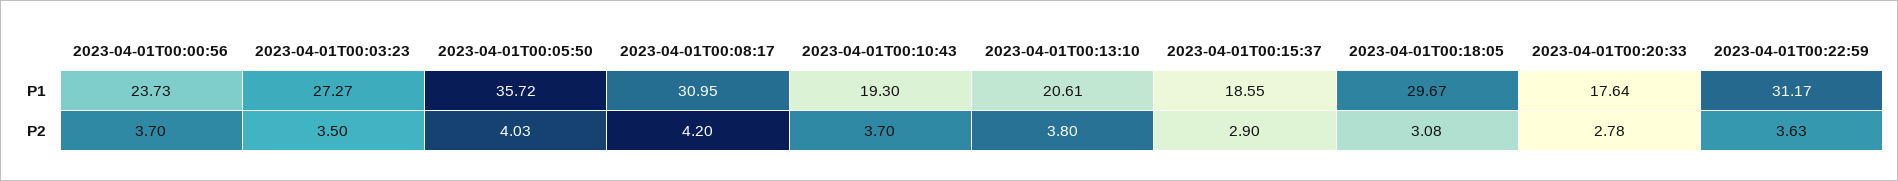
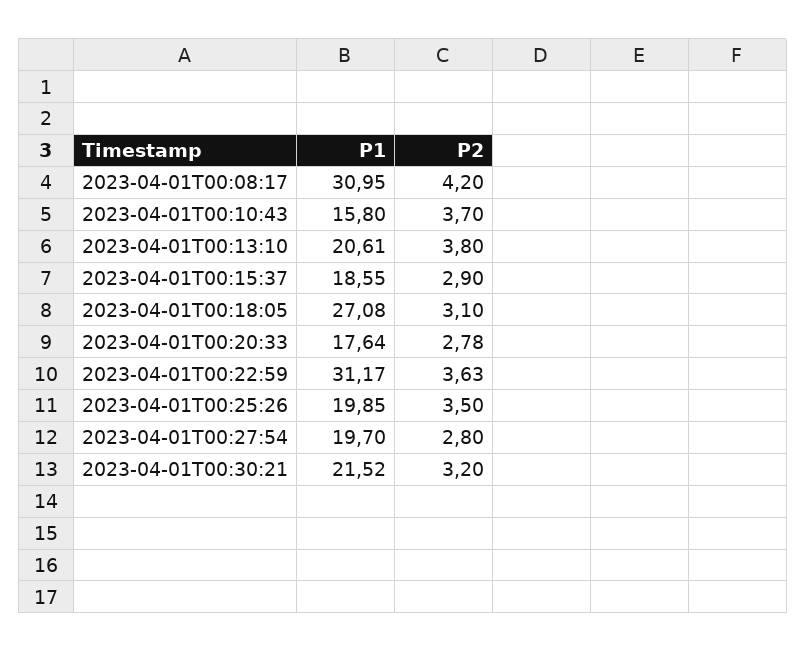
2023-04-01T00:00:56, P1: 23.73 -> none
2023-04-01T00:03:23, P1: 27.27 -> none
2023-04-01T00:05:50, P1: 35.72 -> none
2023-04-01T00:10:43, P1: 19.3 -> 15.8
2023-04-01T00:18:05, P1: 29.67 -> 27.08
2023-04-01T00:00:56, P2: 3.7 -> none
2023-04-01T00:03:23, P2: 3.5 -> none
2023-04-01T00:05:50, P2: 4.03 -> none
2023-04-01T00:18:05, P2: 3.08 -> 3.1
2023-04-01T00:25:26, P1: none -> 19.85
2023-04-01T00:25:26, P2: none -> 3.5
2023-04-01T00:27:54, P1: none -> 19.7
2023-04-01T00:27:54, P2: none -> 2.8
2023-04-01T00:30:21, P1: none -> 21.52
2023-04-01T00:30:21, P2: none -> 3.2

